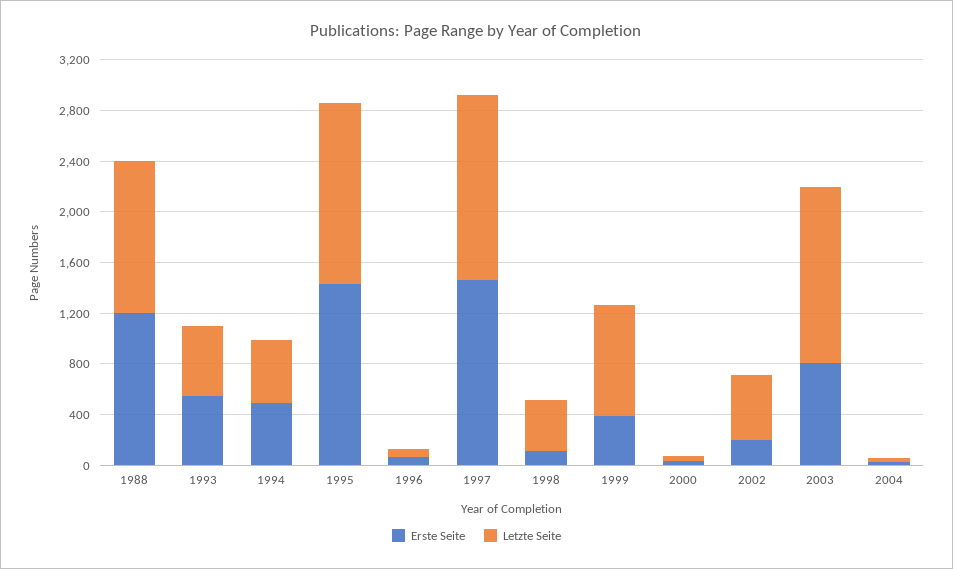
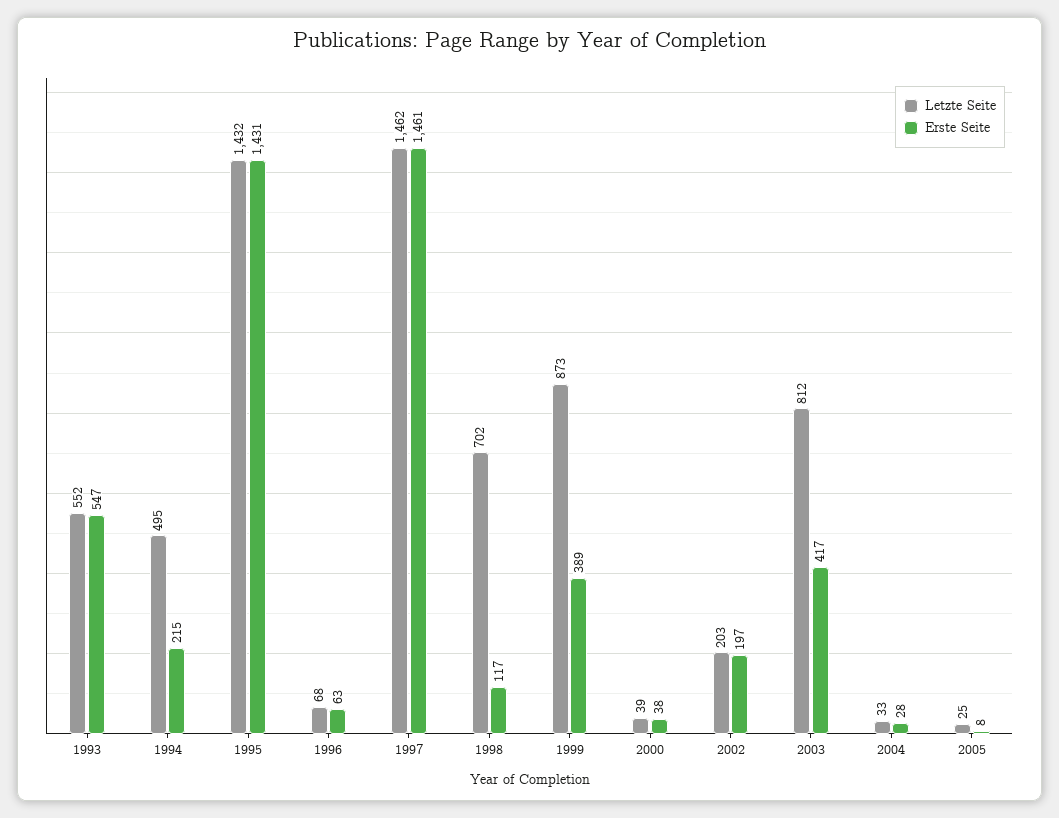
Erste Seite, 1988: 1200 -> none
Letzte Seite, 1988: 1200 -> none
Erste Seite, 1994: 500 -> 215
Letzte Seite, 1998: 400 -> 702
Letzte Seite, 2002: 500 -> 203
Erste Seite, 2003: 800 -> 417
Letzte Seite, 2003: 1400 -> 812
Letzte Seite, 2005: none -> 25
Erste Seite, 2005: none -> 8

